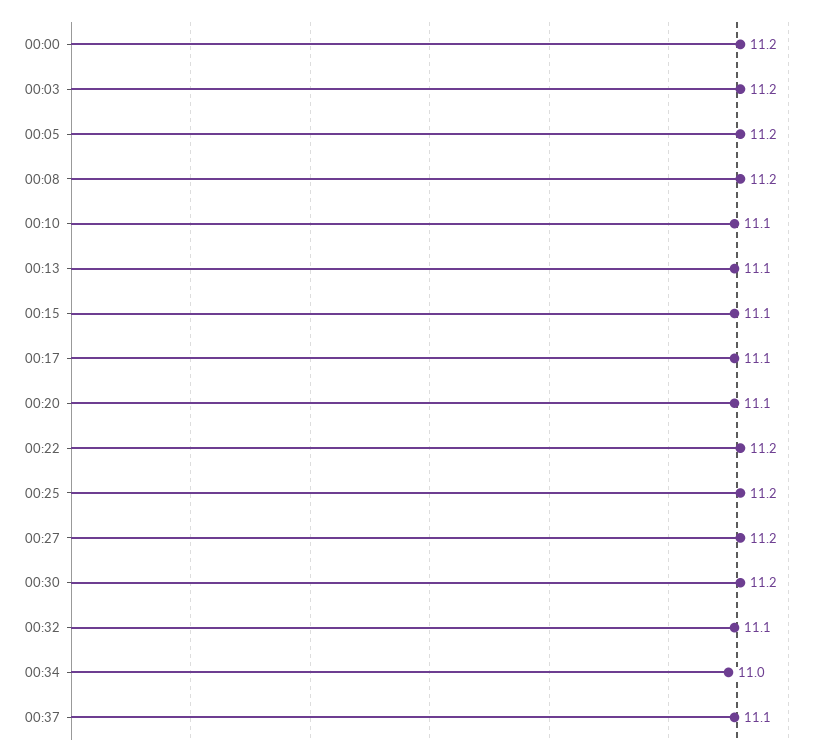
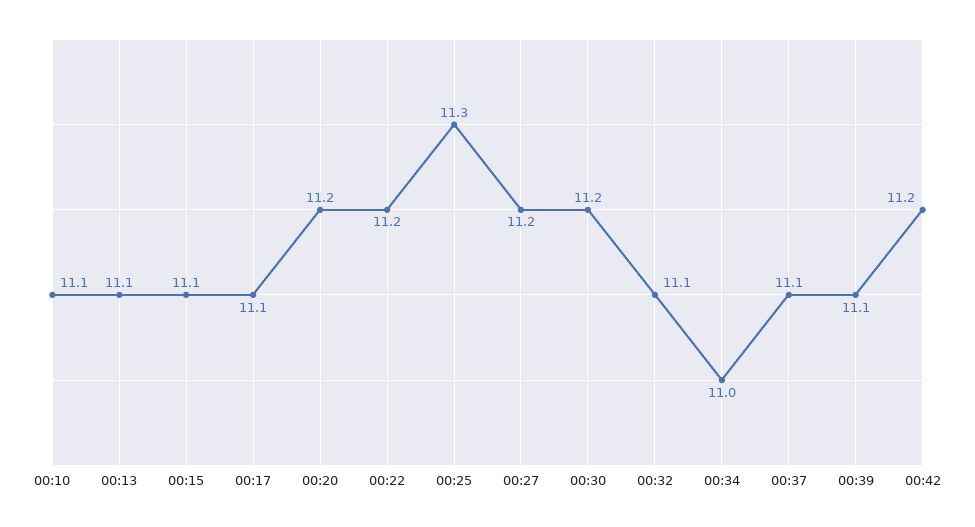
00:00: 11.2 -> none
00:03: 11.2 -> none
00:05: 11.2 -> none
00:08: 11.2 -> none
00:20: 11.1 -> 11.2
00:25: 11.2 -> 11.3
00:39: none -> 11.1
00:42: none -> 11.2

